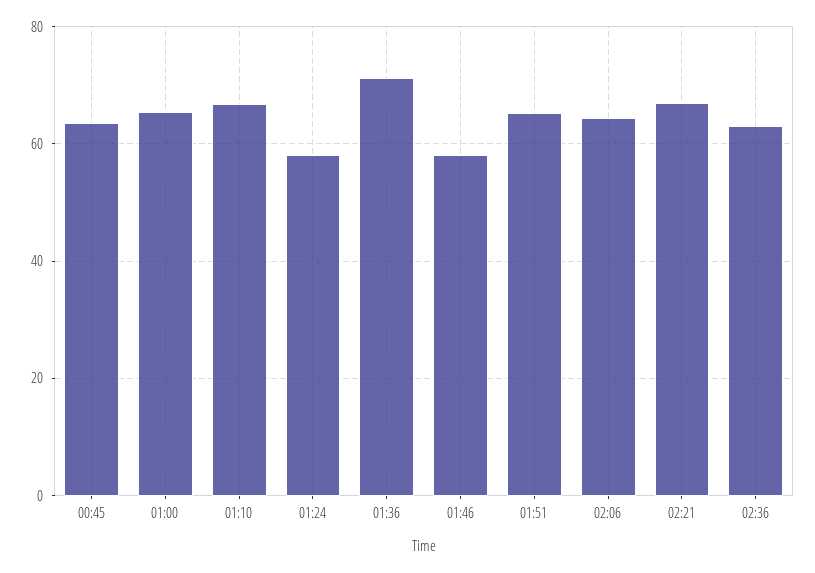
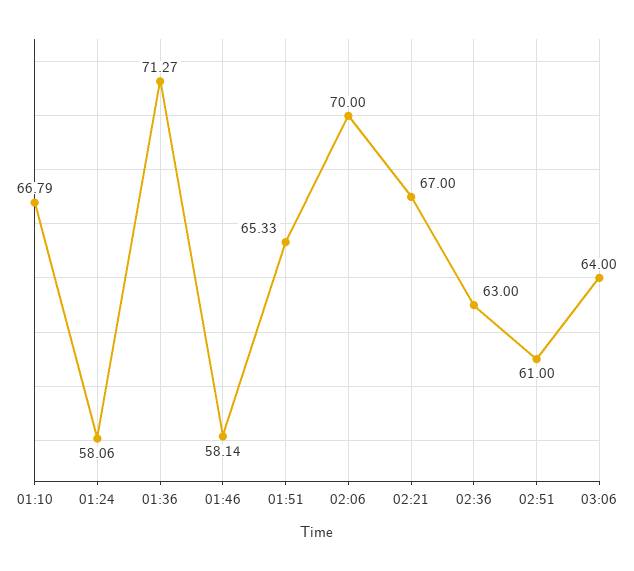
00:45: 64 -> none
01:00: 66 -> none
02:06: 64 -> 70
02:51: none -> 61
03:06: none -> 64

